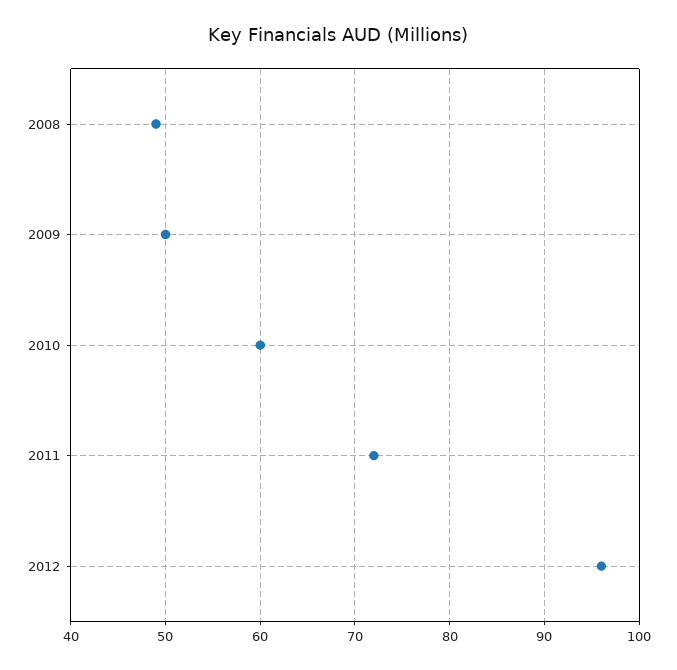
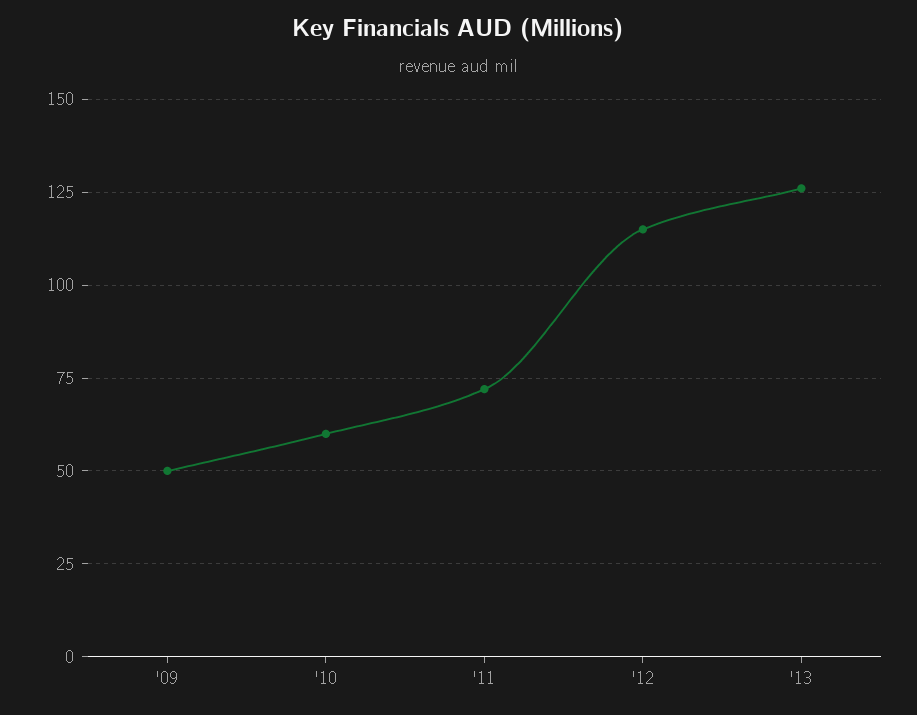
2008: 49 -> none
2012: 96 -> 115
'13: none -> 125

